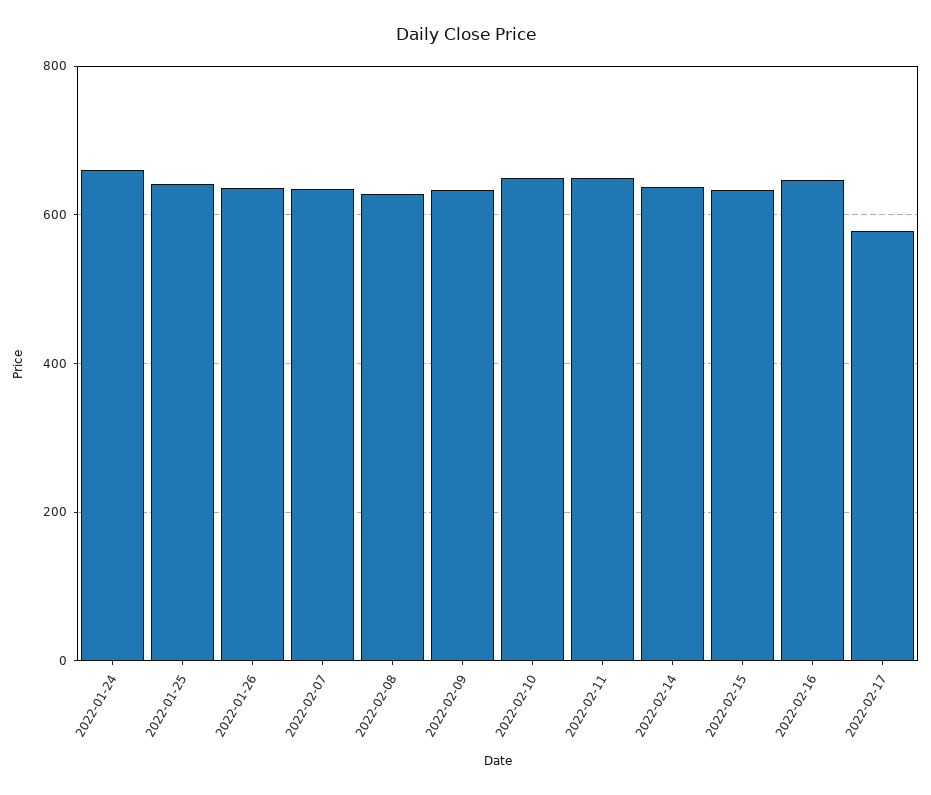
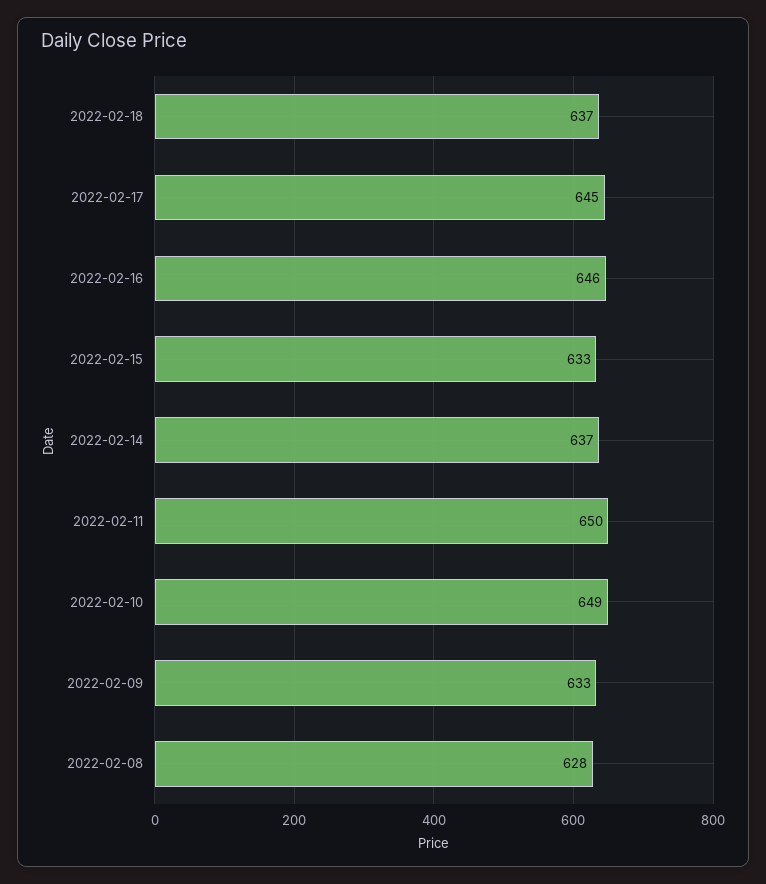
2022-01-24: 660 -> none
2022-01-25: 640 -> none
2022-01-26: 640 -> none
2022-02-07: 640 -> none
2022-02-17: 580 -> 645
2022-02-18: none -> 637

